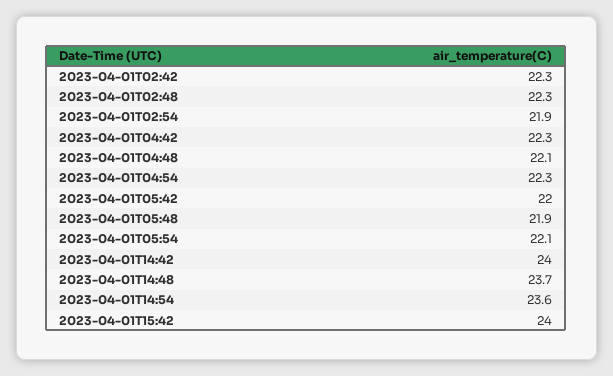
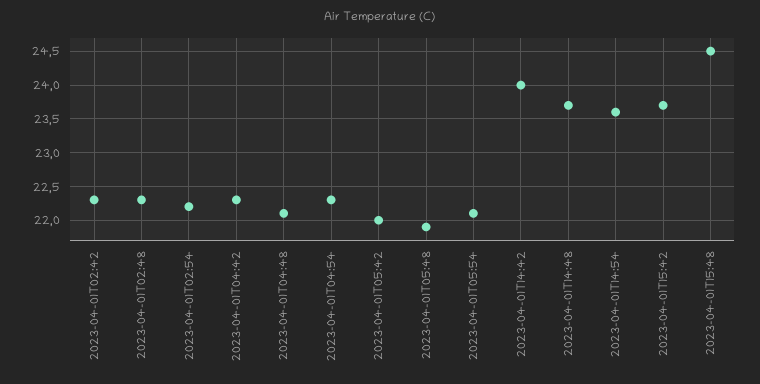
2023-04-01T02:54: 21.9 -> 22.2
2023-04-01T15:42: 24 -> 23.7
2023-04-01T15:48: none -> 24.5

